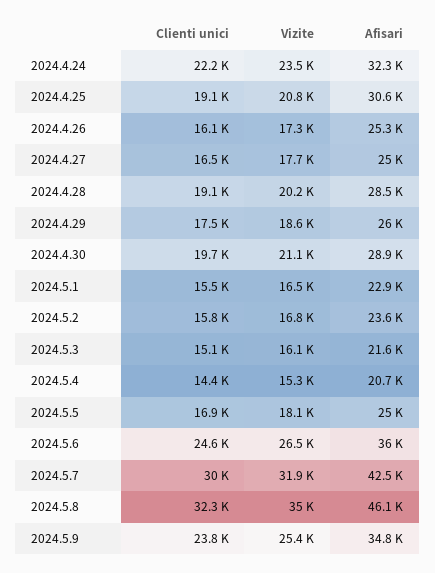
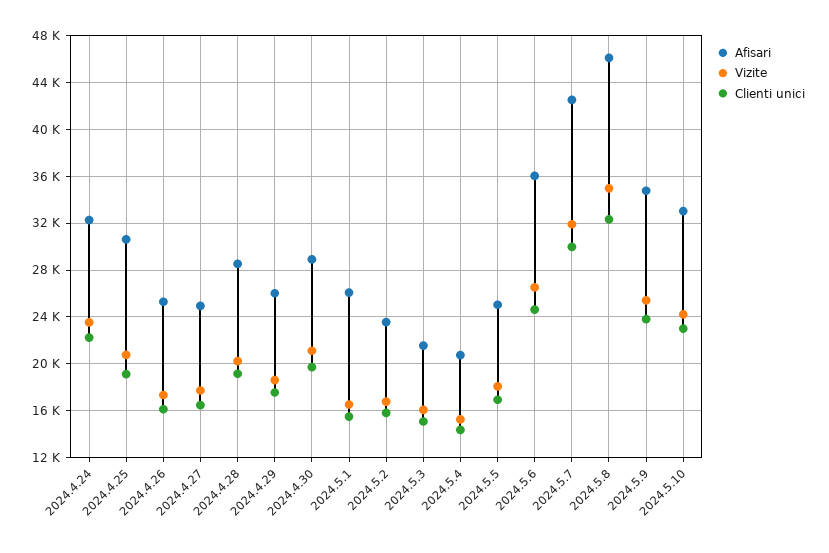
Afisari, 2024.5.1: 22900 -> 26000
Afisari, 2024.5.10: none -> 33000
Vizite, 2024.5.10: none -> 24000
Clienti unici, 2024.5.10: none -> 23000

